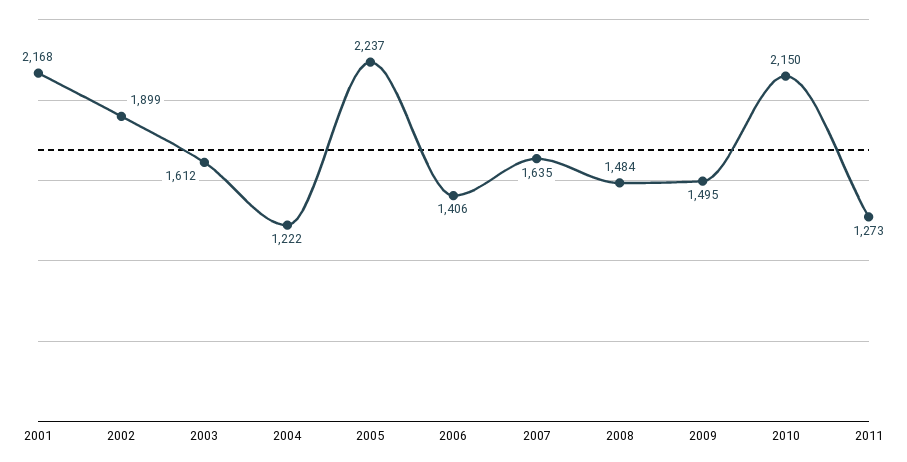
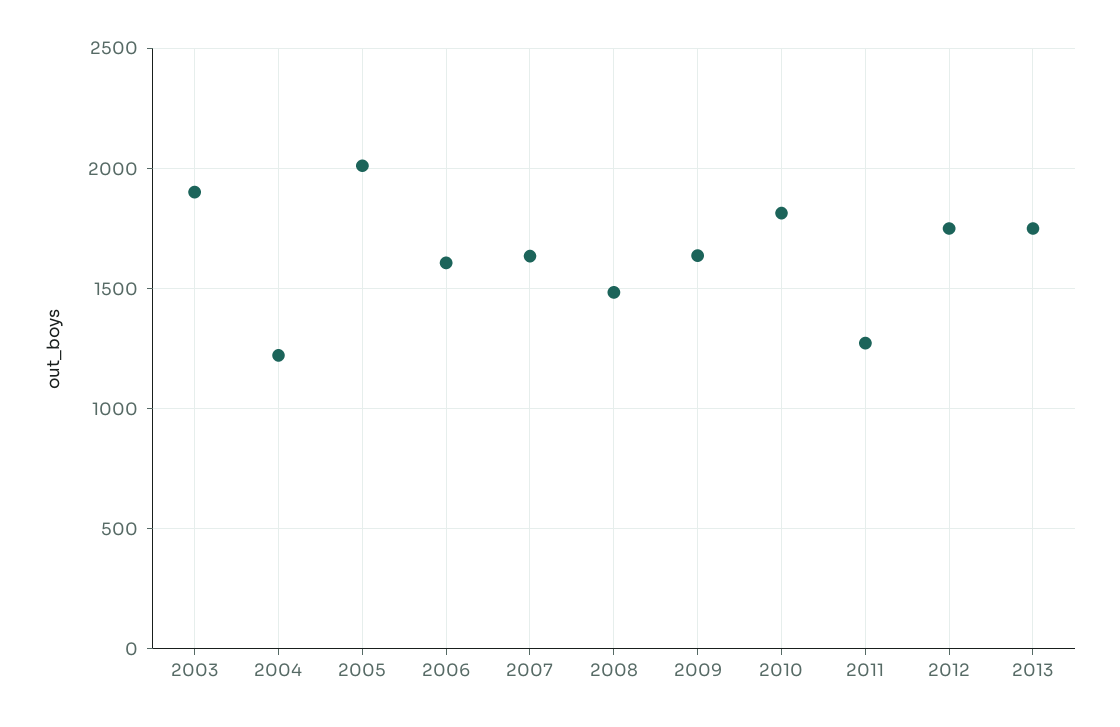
2001: 2168 -> none
2002: 1899 -> none
2003: 1612 -> 1900
2005: 2237 -> 2000
2006: 1406 -> 1600
2009: 1495 -> 1650
2010: 2150 -> 1800
2012: none -> 1750
2013: none -> 1750

